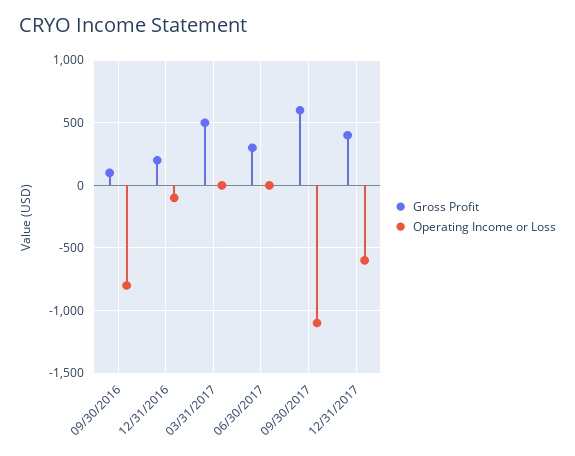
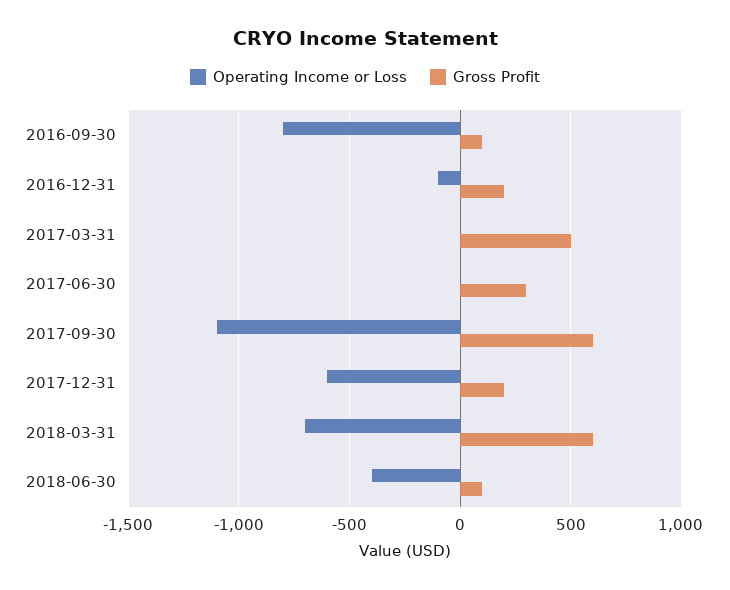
Gross Profit, 12/31/2017: 400 -> 200
Operating Income or Loss, 2018-03-31: none -> -700
Gross Profit, 2018-03-31: none -> 600
Operating Income or Loss, 2018-06-30: none -> -400
Gross Profit, 2018-06-30: none -> 100

